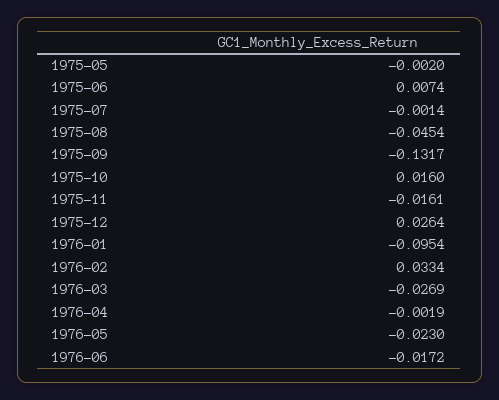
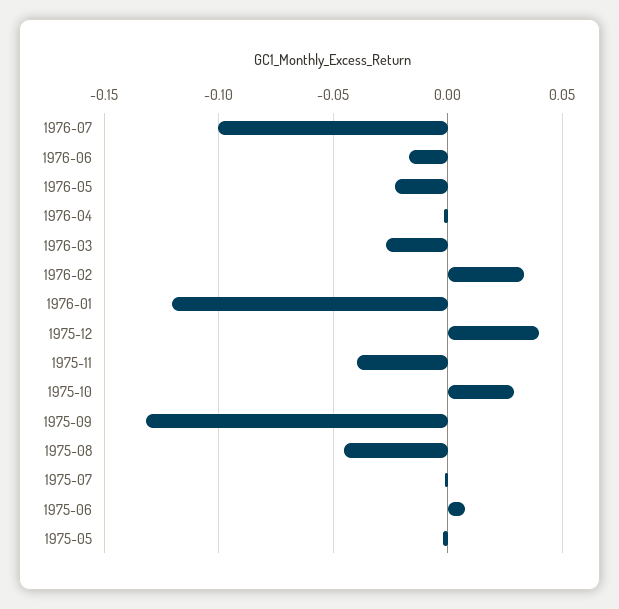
1975-10: 0.016 -> 0.03
1975-11: -0.0161 -> -0.04
1975-12: 0.0264 -> 0.04
1976-01: -0.0954 -> -0.12
1976-07: none -> -0.1

